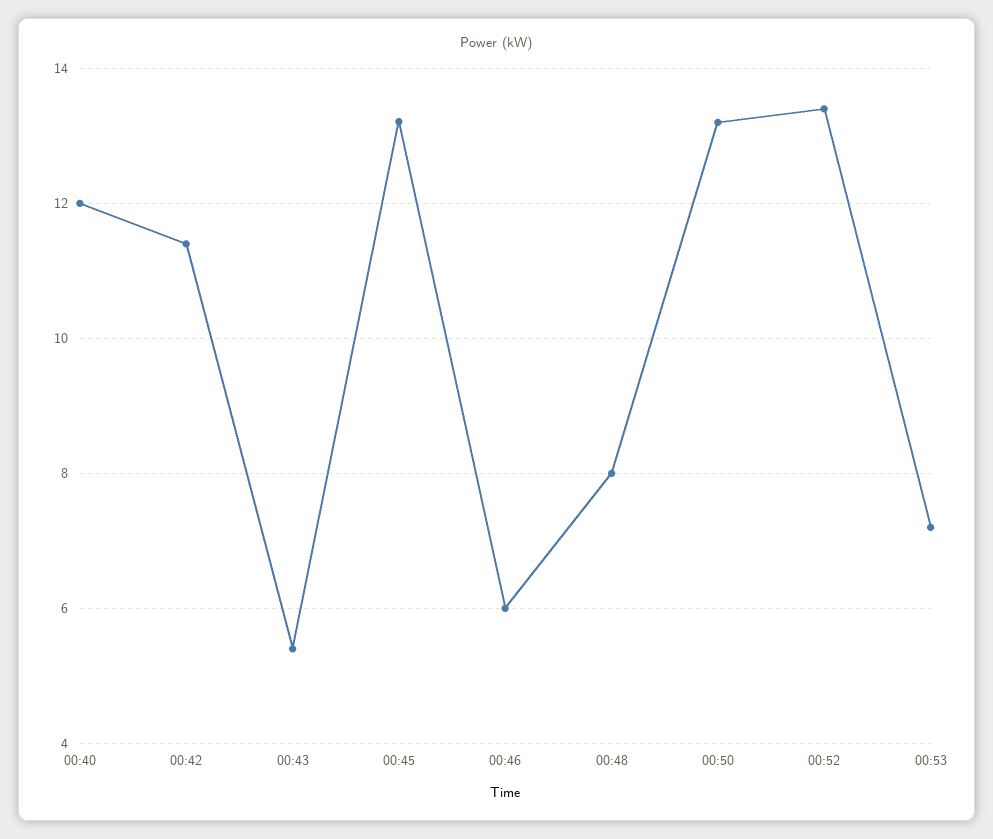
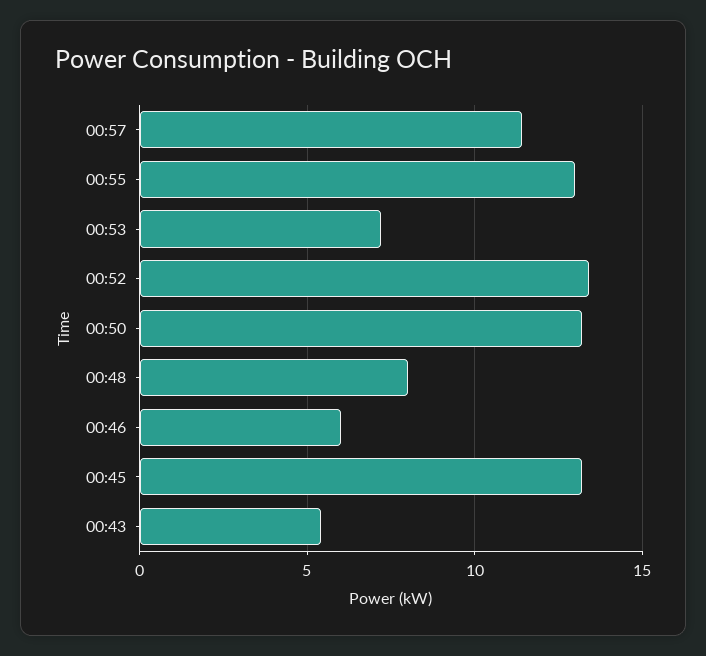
00:40: 12 -> none
00:42: 11.4 -> none
00:57: none -> 11.5
00:55: none -> 13

